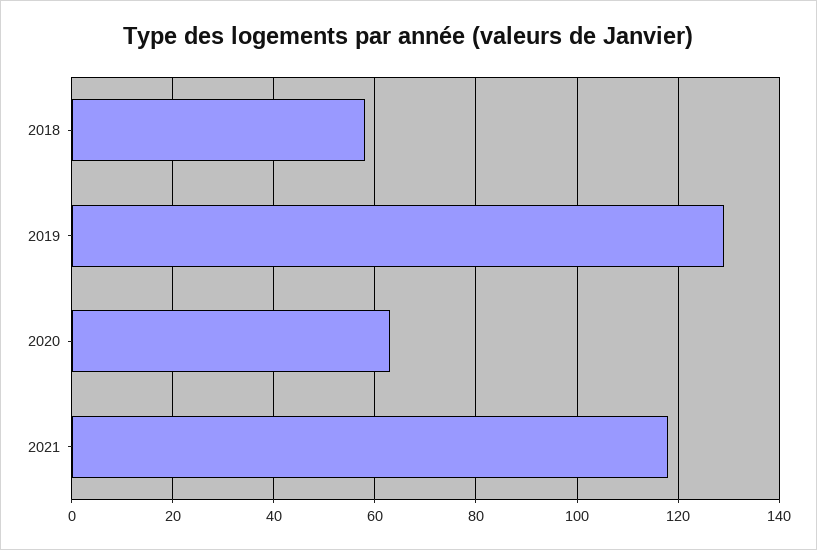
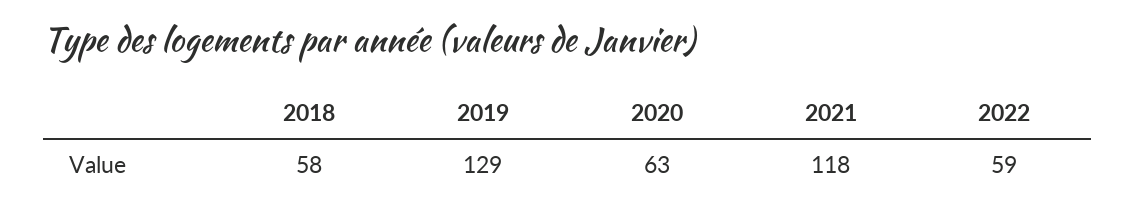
2022: none -> 59

